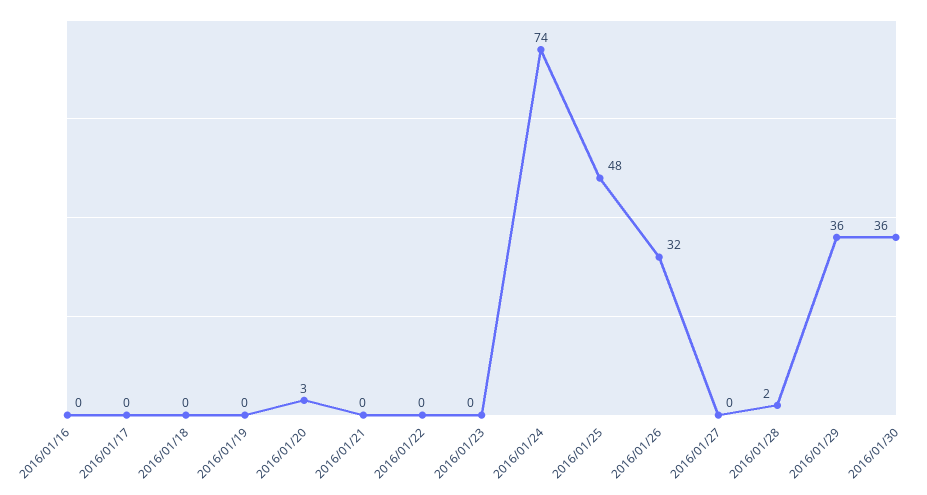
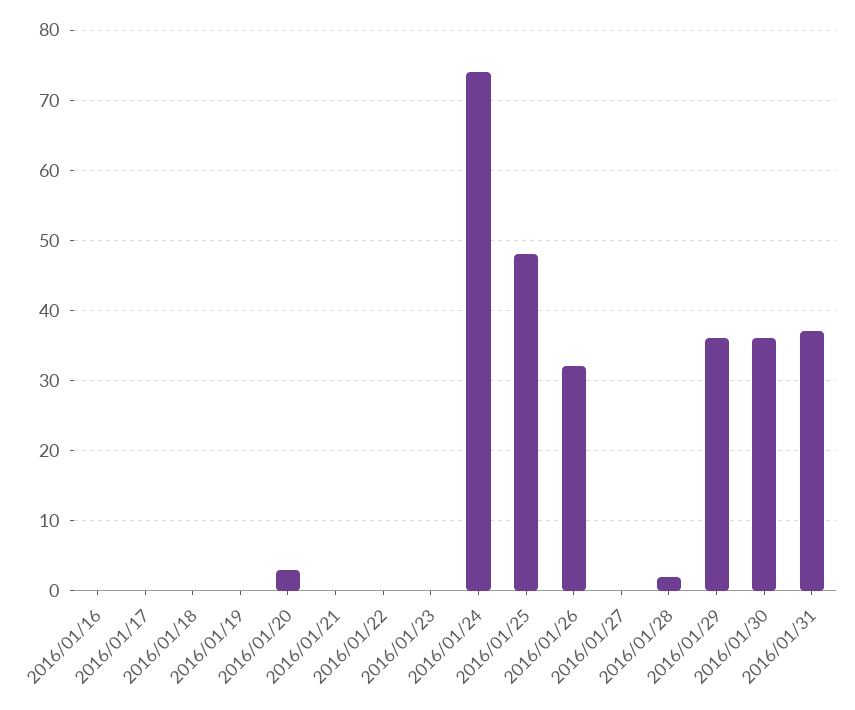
2016/01/31: none -> 37

